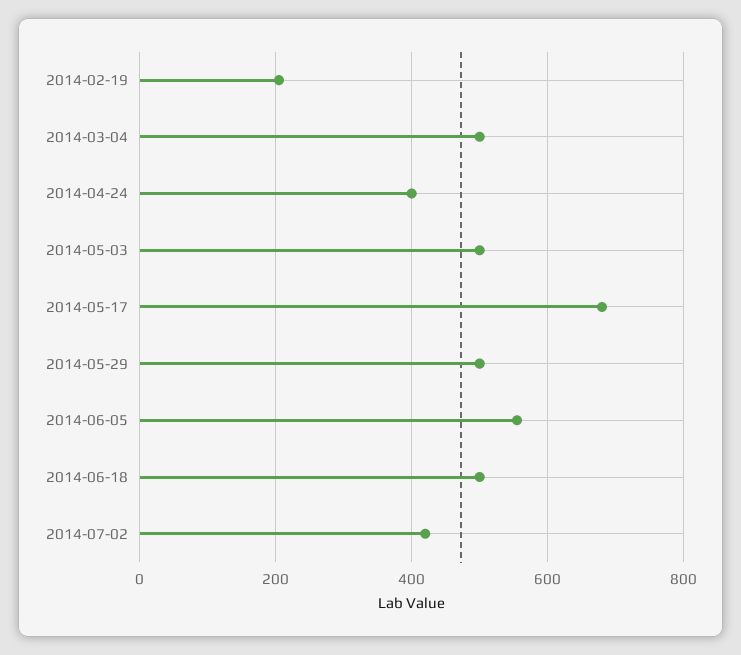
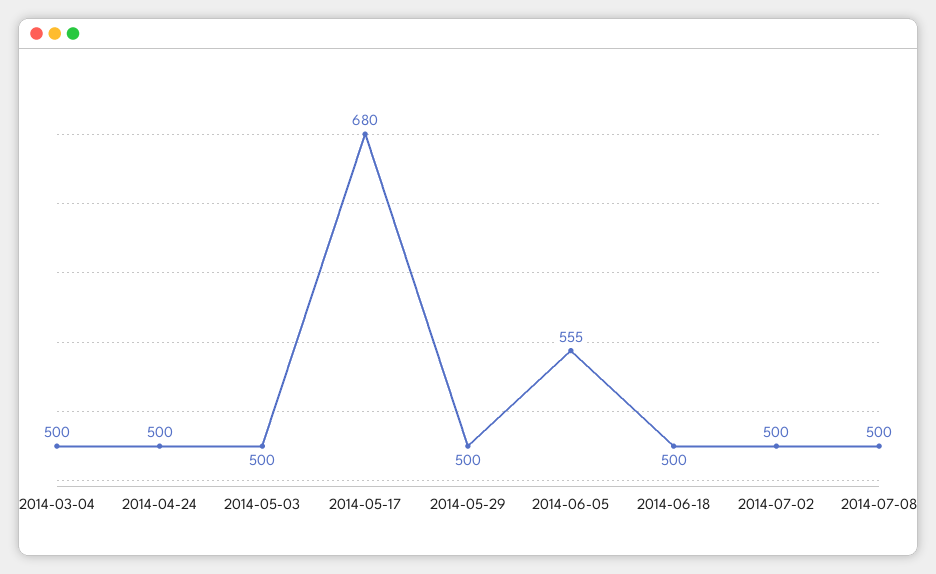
2014-02-19: 200 -> none
2014-04-24: 400 -> 500
2014-07-02: 420 -> 500
2014-07-08: none -> 500

